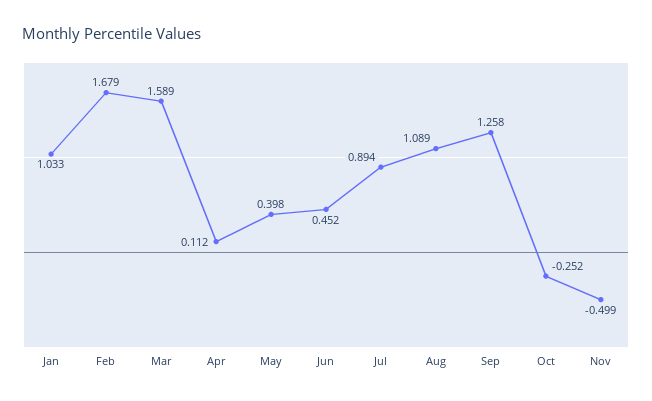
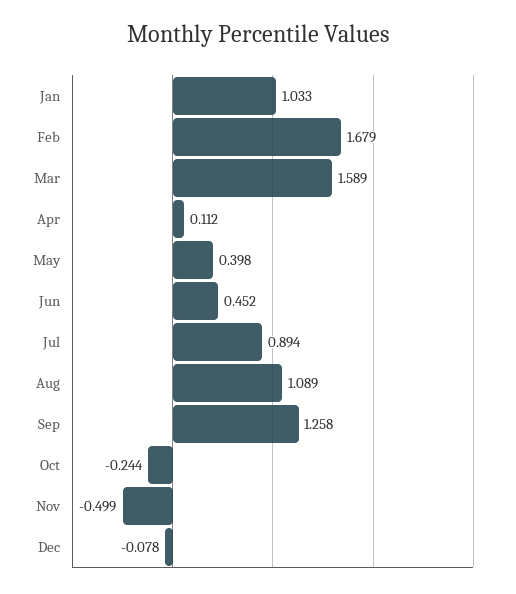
Oct: -0.252 -> -0.244
Dec: none -> -0.078

